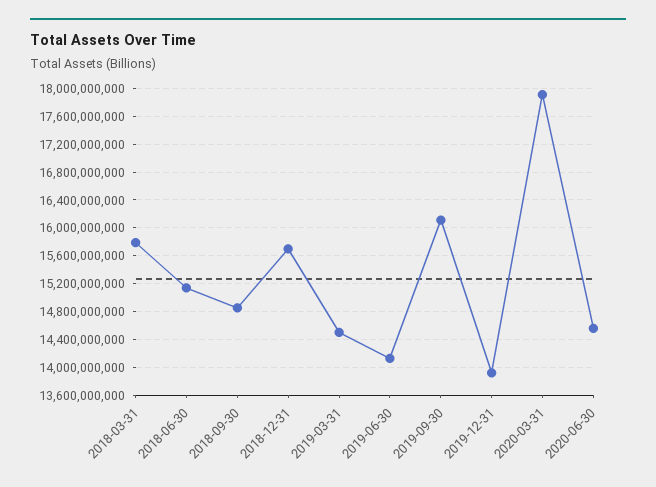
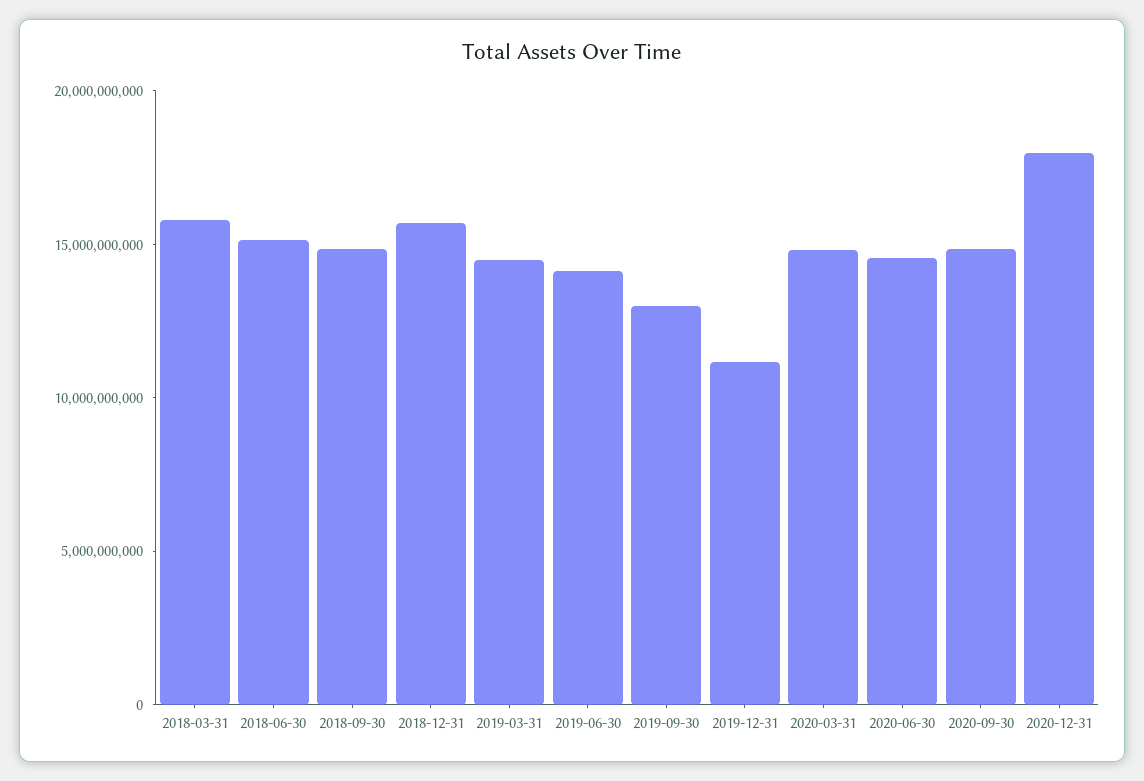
2019-09-30: 16100000000 -> 13000000000
2019-12-31: 13900000000 -> 11000000000
2020-03-31: 17900000000 -> 15000000000
2020-09-30: none -> 15000000000
2020-12-31: none -> 18000000000

